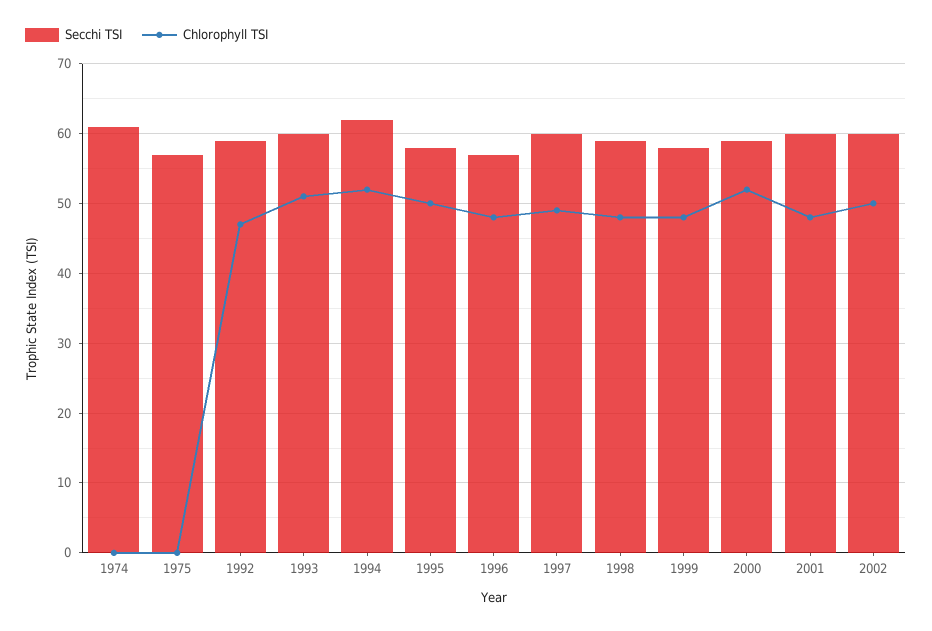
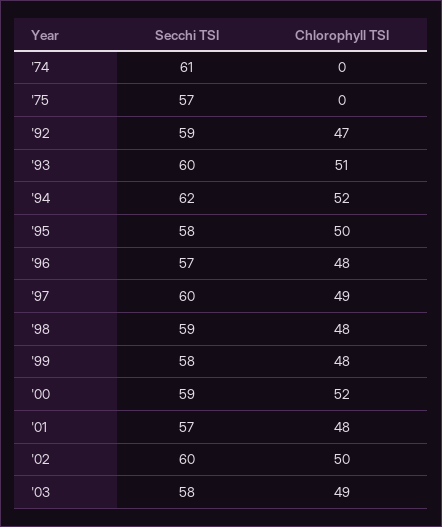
Secchi TSI, 2001: 60 -> 57
Secchi TSI, '03: none -> 58
Chlorophyll TSI, '03: none -> 49

